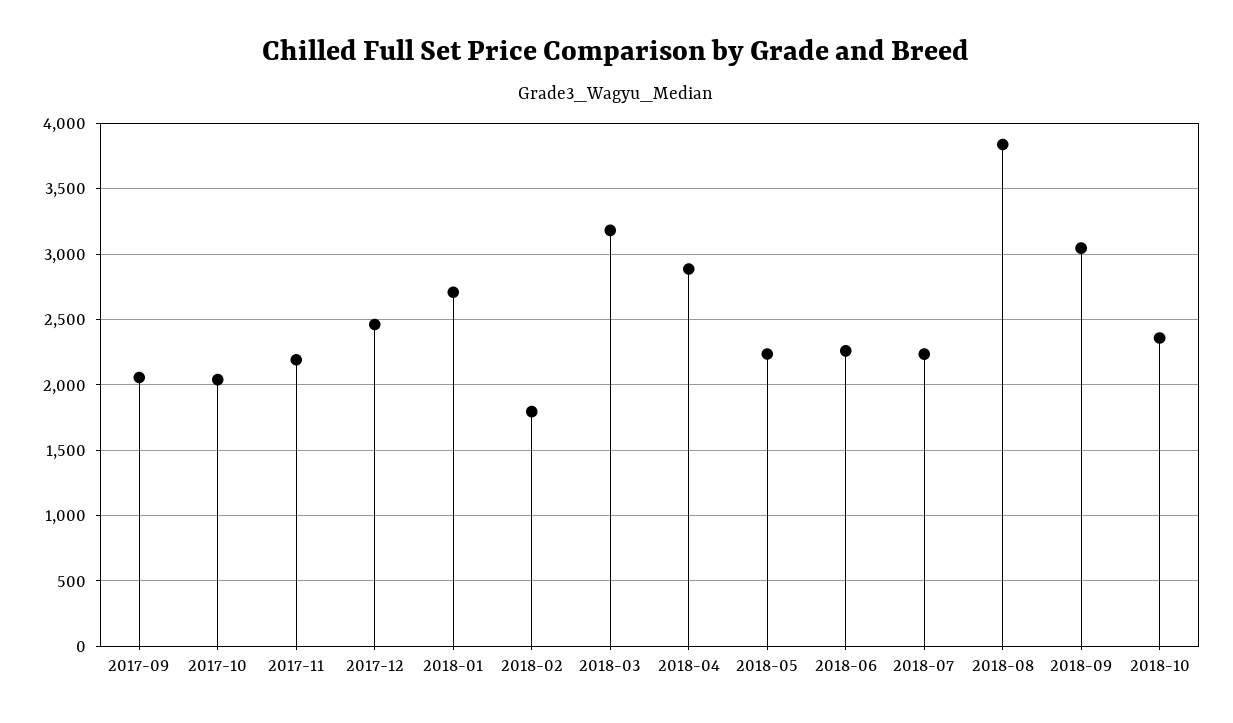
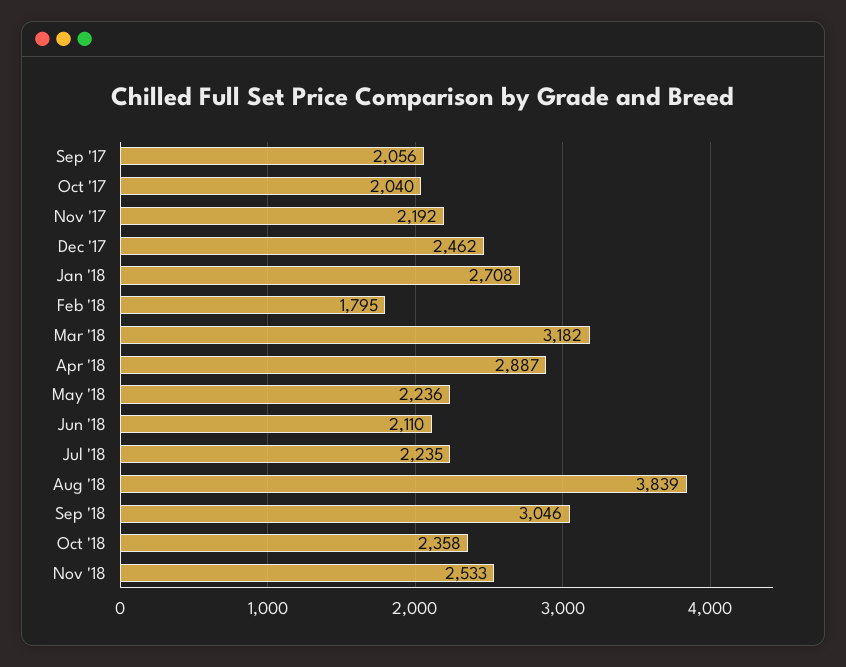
2018-06: 2250 -> 2110
Nov '18: none -> 2533

